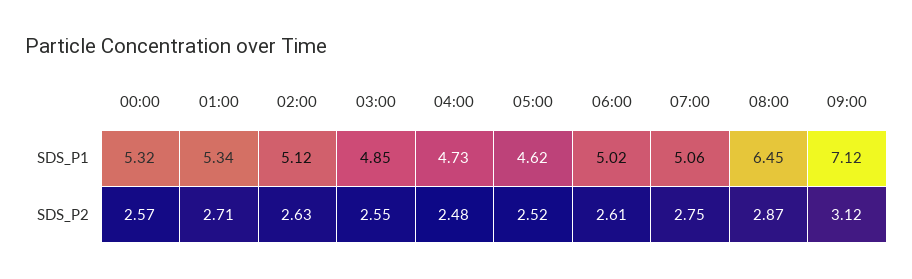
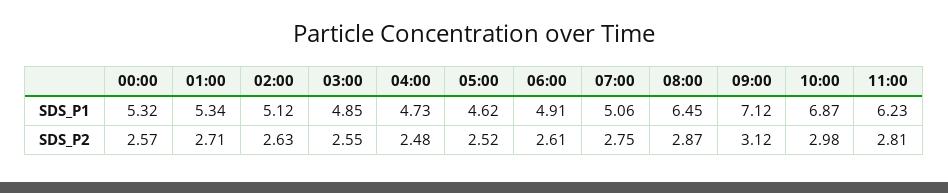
06:00, SDS_P1: 5.02 -> 4.91
10:00, SDS_P1: none -> 6.87
11:00, SDS_P1: none -> 6.23
10:00, SDS_P2: none -> 2.98
11:00, SDS_P2: none -> 2.81

